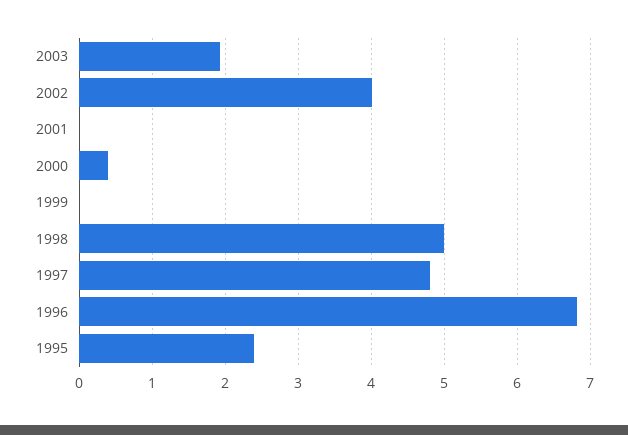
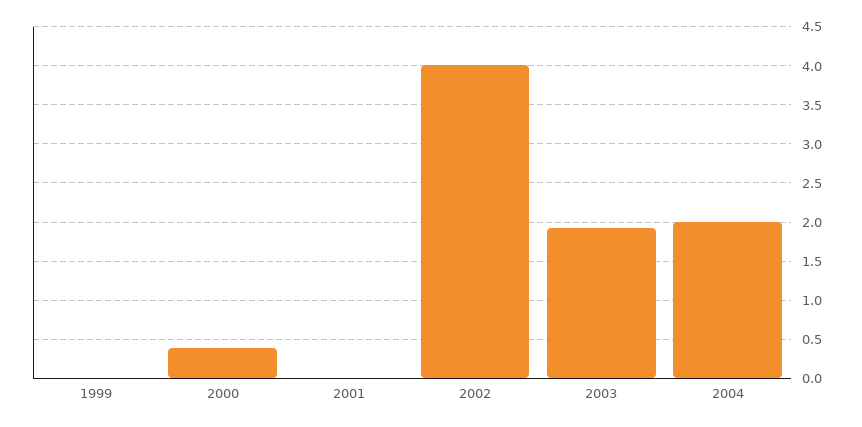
1998: 5 -> none
1997: 4.8 -> none
1996: 6.8 -> none
1995: 2.4 -> none
2004: none -> 2

